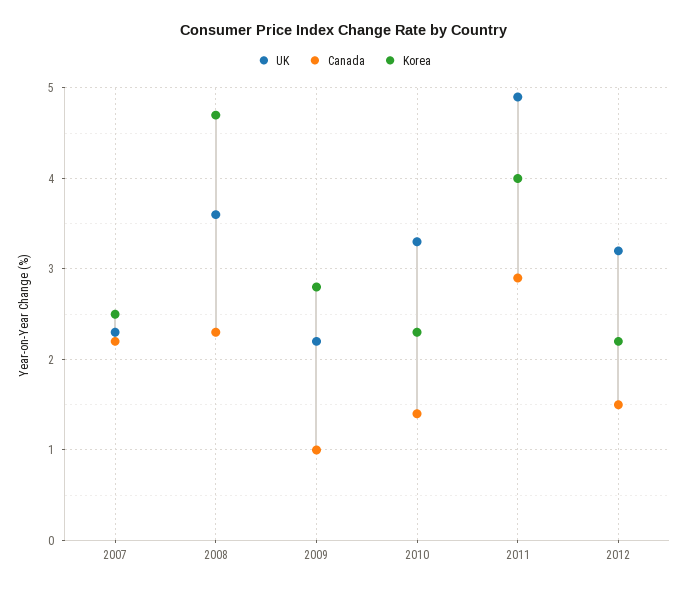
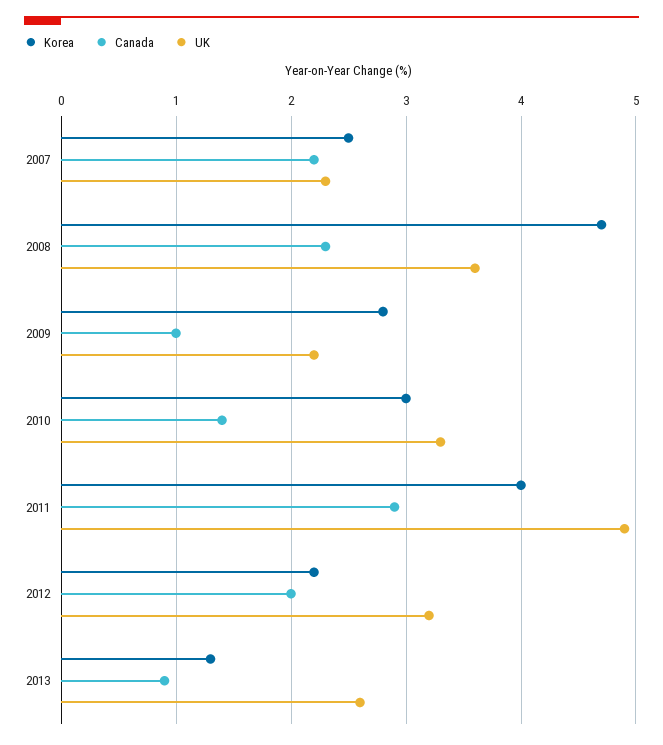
Korea, 2010: 2.3 -> 3
Canada, 2012: 1.5 -> 2
Korea, 2013: none -> 1.3
Canada, 2013: none -> 0.9
UK, 2013: none -> 2.6

